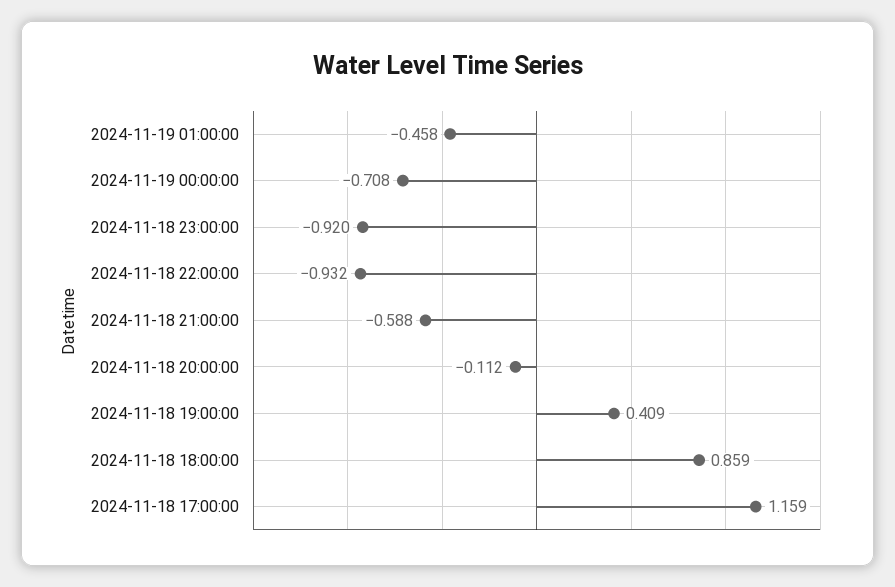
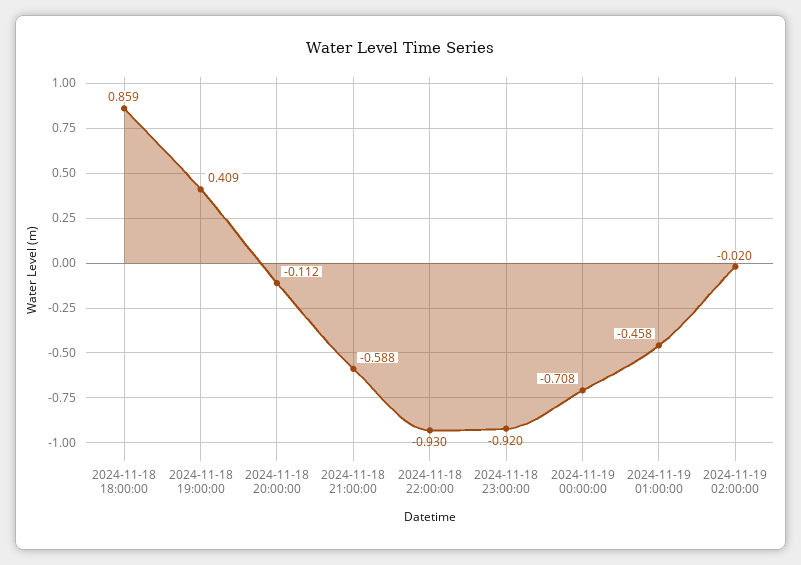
2024-11-18 22:00:00: -0.932 -> -0.93
2024-11-18 17:00:00: 1.159 -> none
2024-11-19 02:00:00: none -> -0.02

